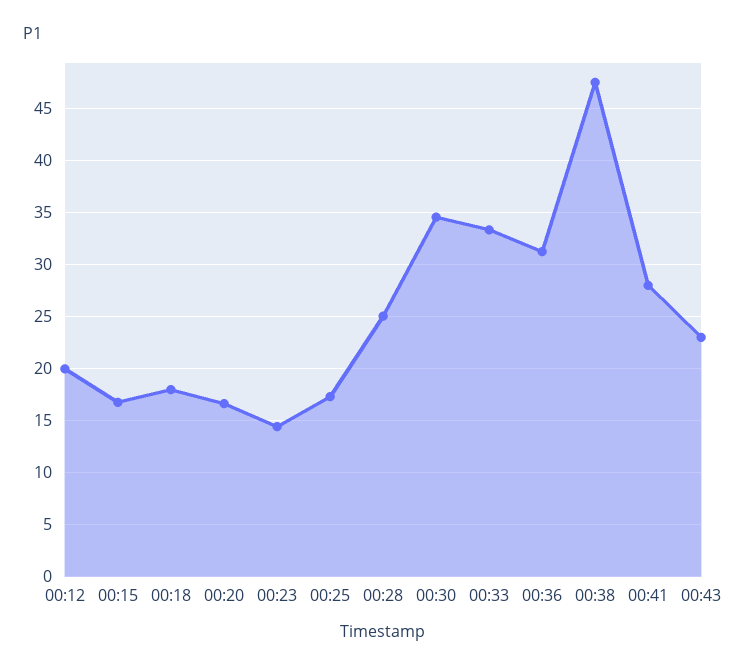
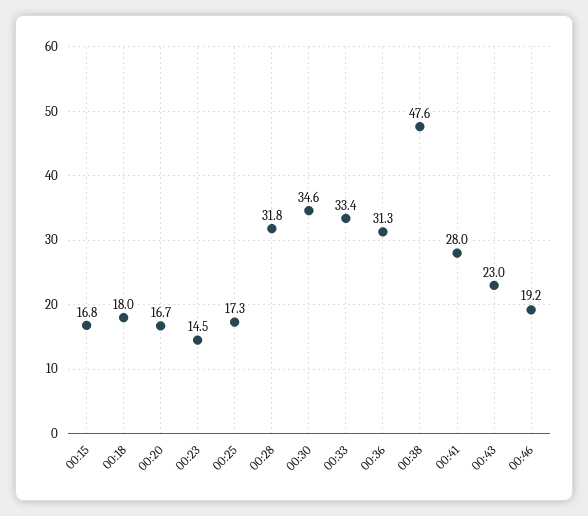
00:12: 20 -> none
00:28: 25 -> 31.8
00:46: none -> 19.2

